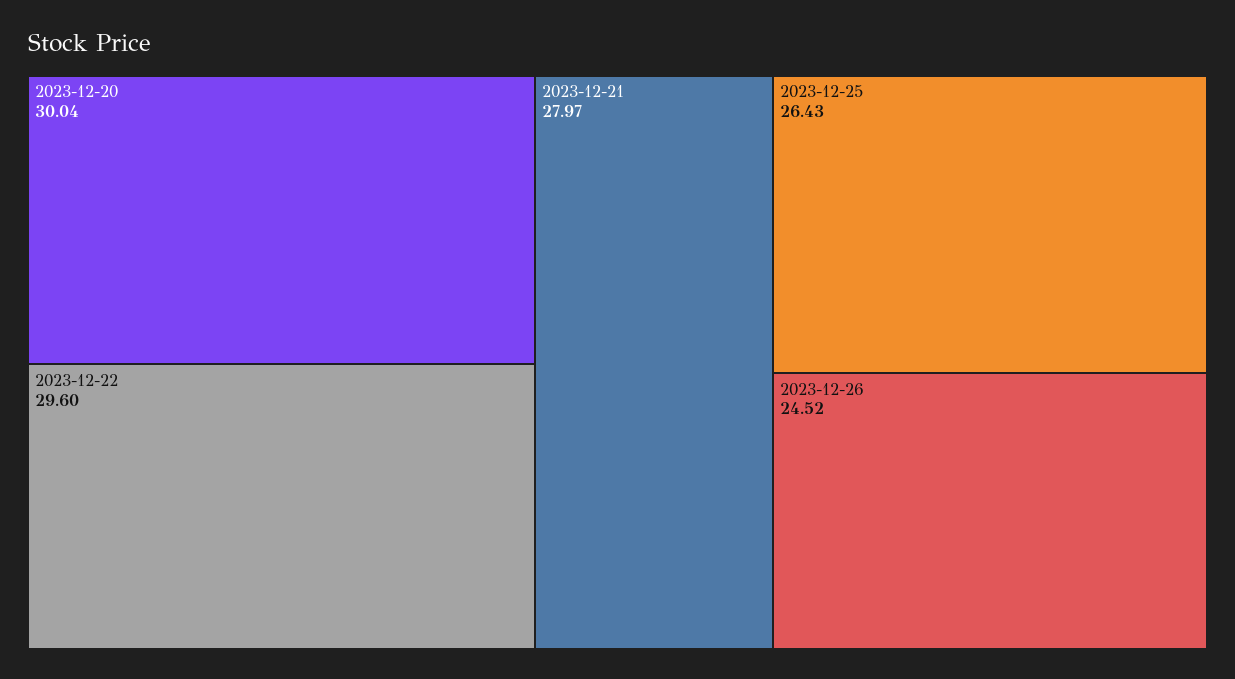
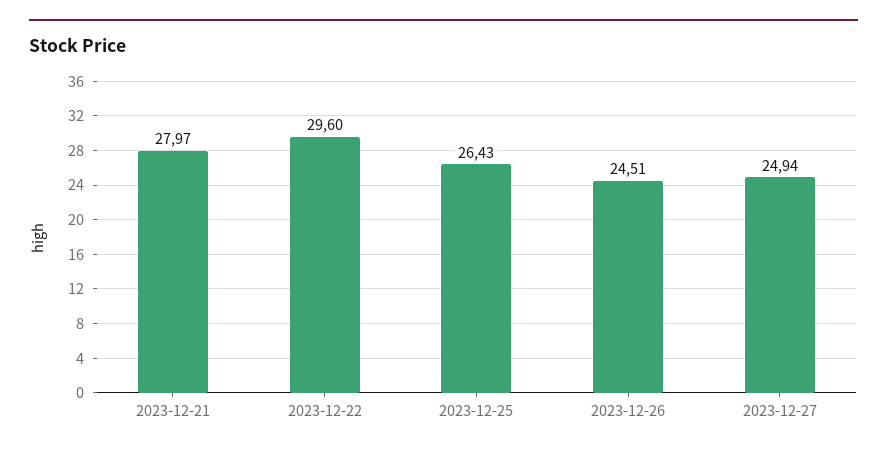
2023-12-20: 30.04 -> none
2023-12-26: 24.52 -> 24.51
2023-12-27: none -> 24.94

